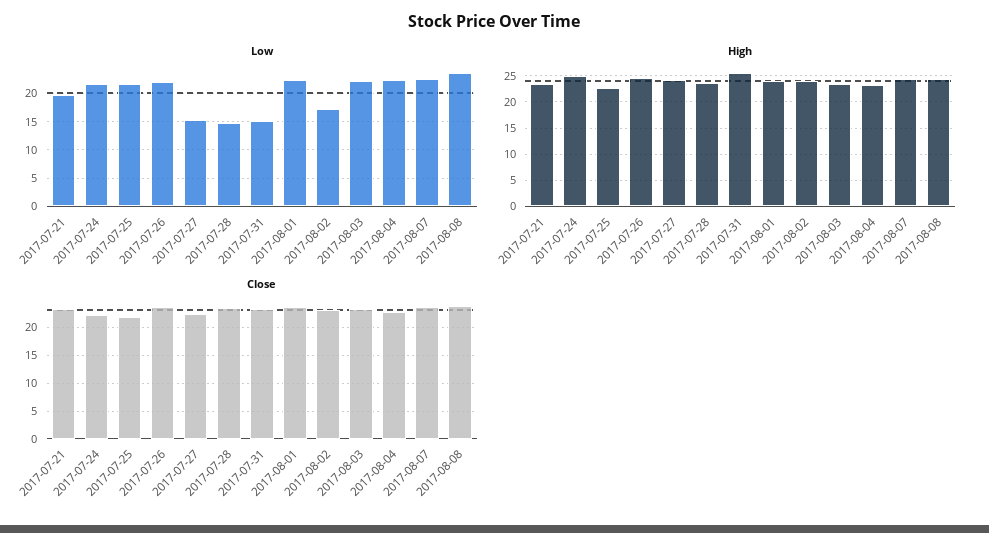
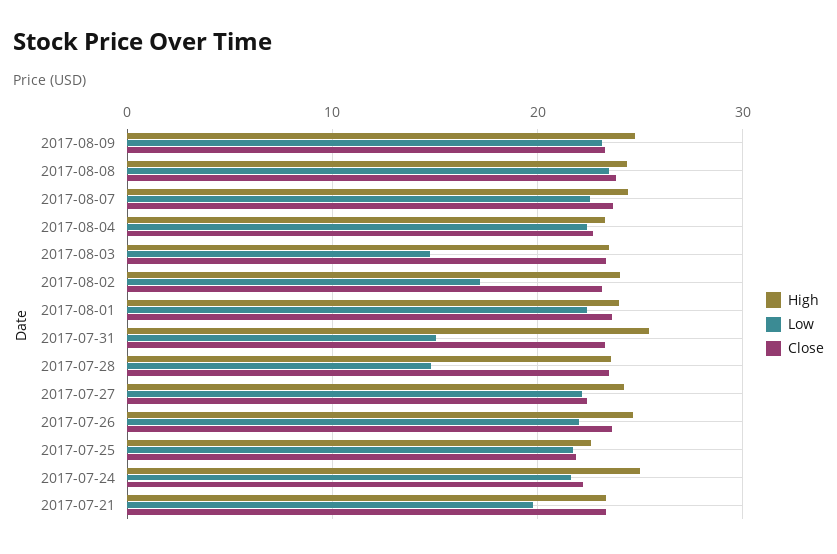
Low, 2017-07-27: 15 -> 22
Low, 2017-08-03: 22.5 -> 15
High, 2017-08-09: none -> 25
Low, 2017-08-09: none -> 23
Close, 2017-08-09: none -> 23

